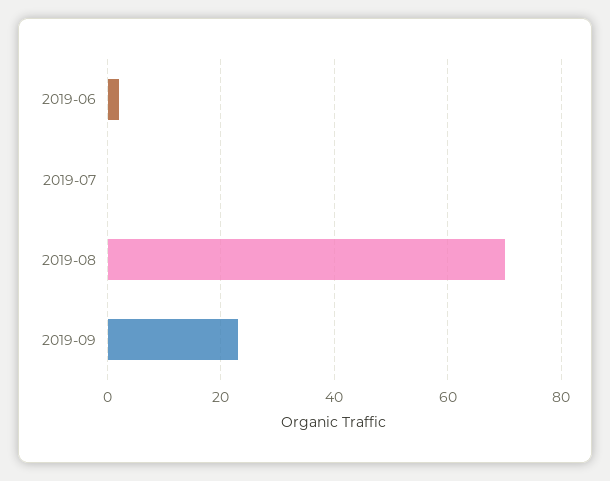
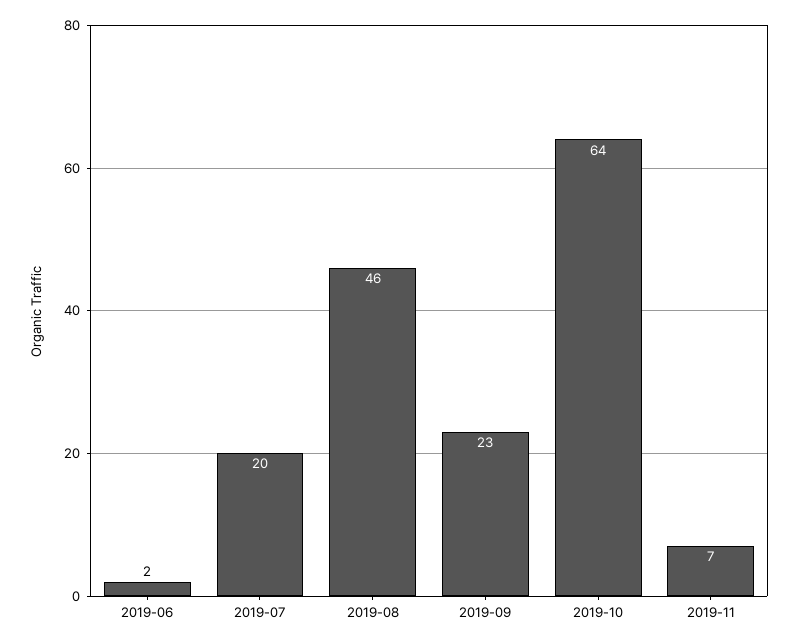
2019-07: 0 -> 20
2019-08: 70 -> 46
2019-10: none -> 64
2019-11: none -> 7

